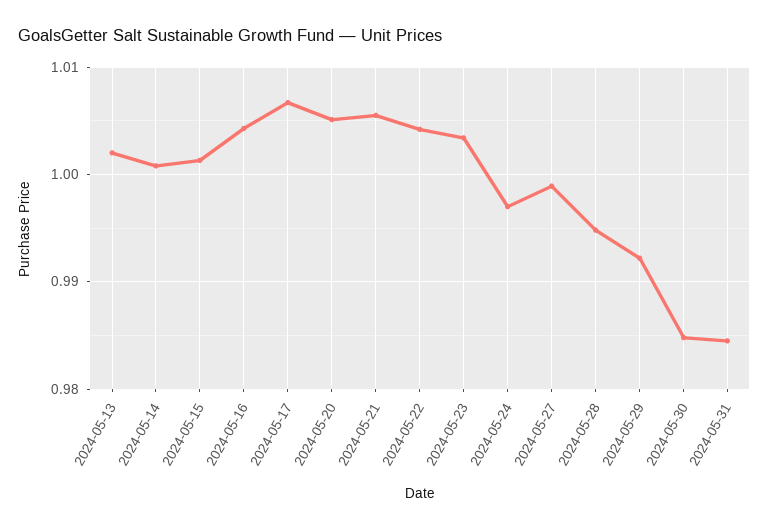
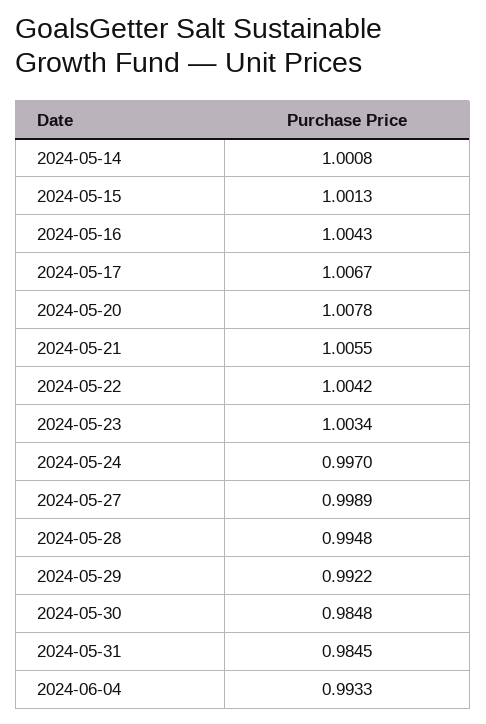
2024-05-13: 1.002 -> none
2024-05-20: 1.005 -> 1.0078
2024-06-04: none -> 0.9933

